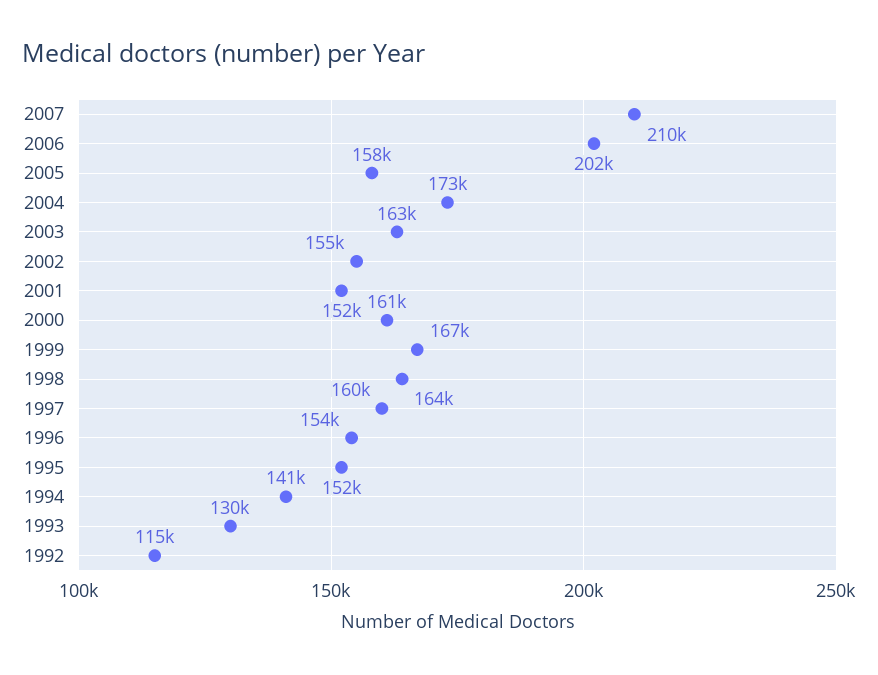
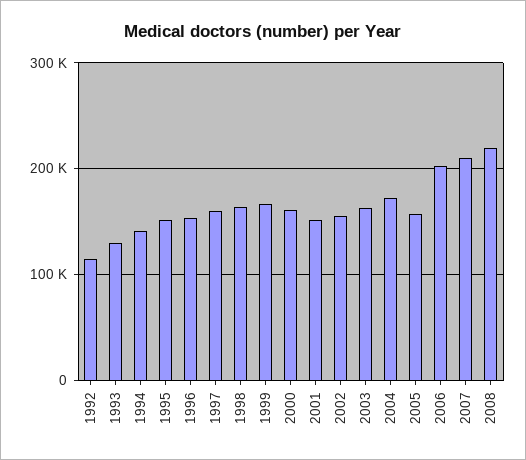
2008: none -> 220000

